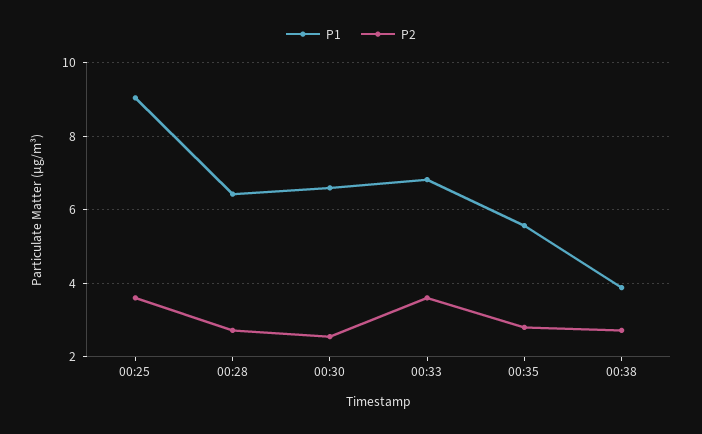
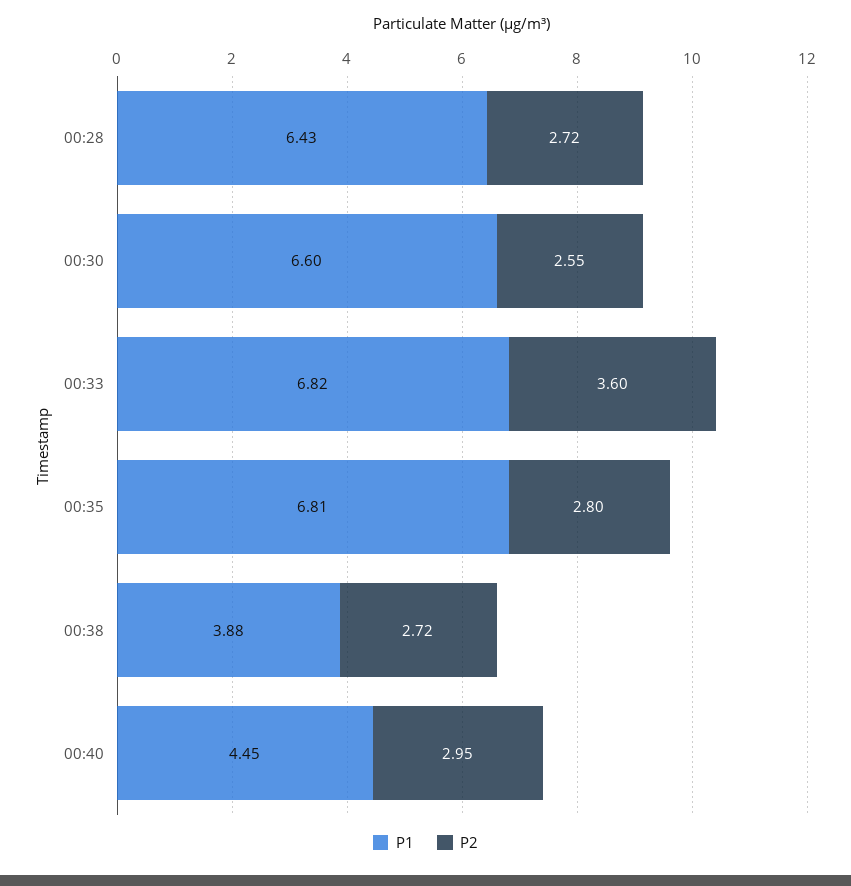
P1, 00:25: 9 -> none
P2, 00:25: 3.6 -> none
P1, 00:35: 5.6 -> 6.81
P1, 00:40: none -> 4.45
P2, 00:40: none -> 2.95

